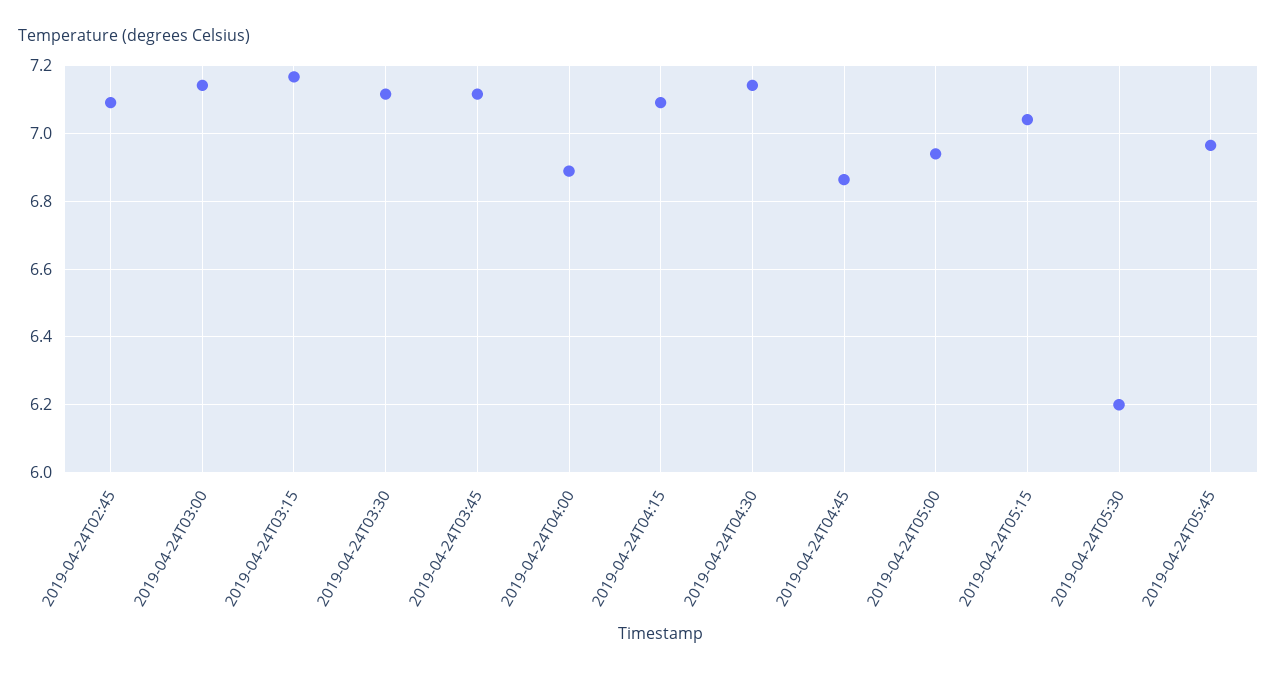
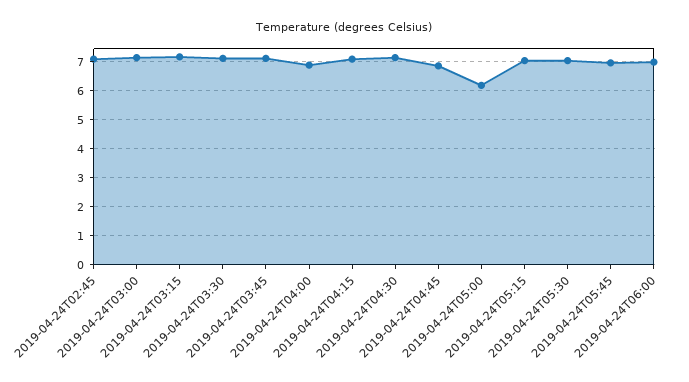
2019-04-24T05:00: 6.94 -> 6.25
2019-04-24T05:30: 6.2 -> 7
2019-04-24T06:00: none -> 7

